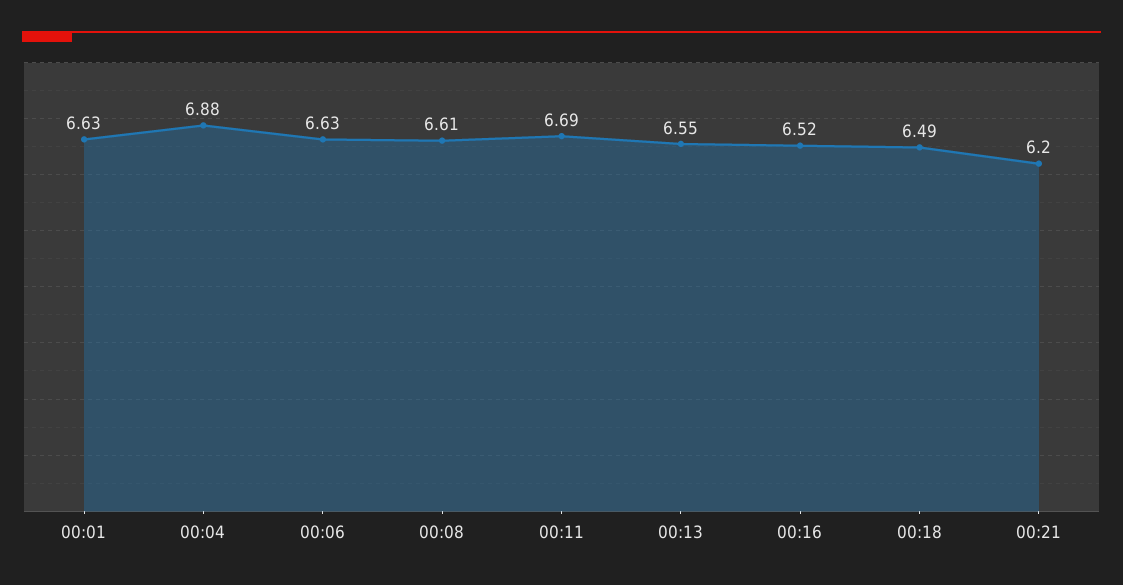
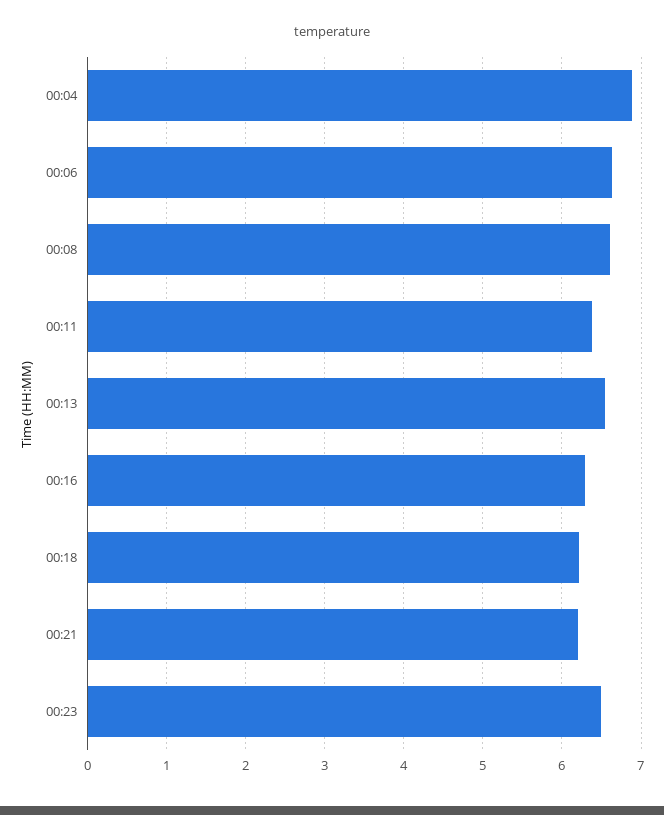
00:01: 6.63 -> none
00:11: 6.69 -> 6.4
00:16: 6.52 -> 6.3
00:18: 6.49 -> 6.2
00:23: none -> 6.5

